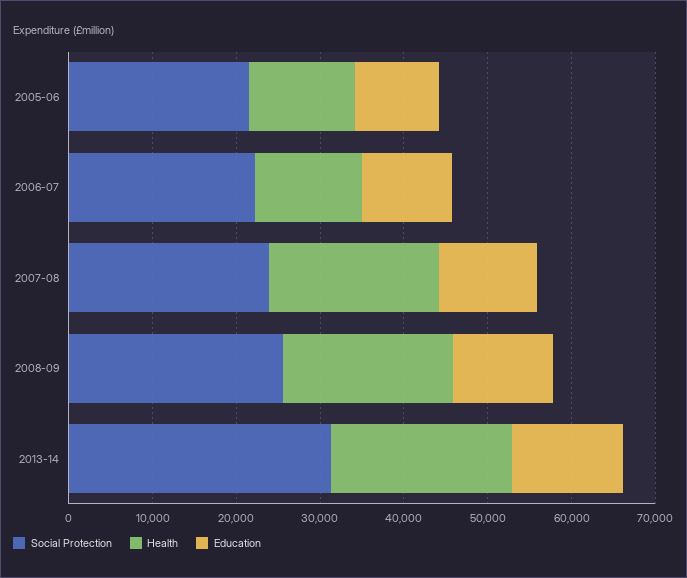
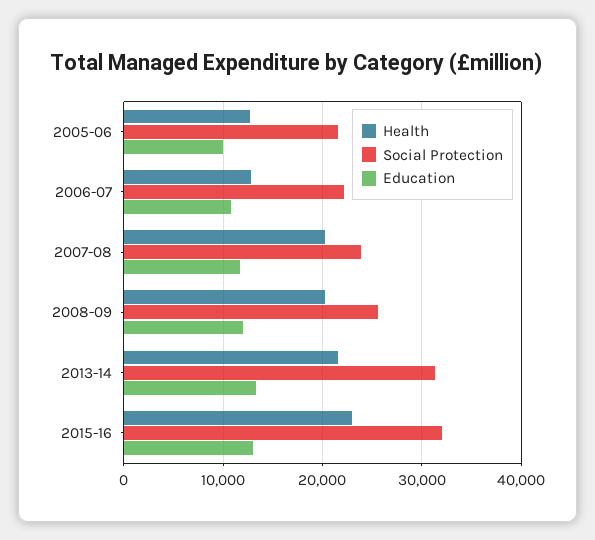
Health, 2015-16: none -> 23000
Social Protection, 2015-16: none -> 32000
Education, 2015-16: none -> 13000

